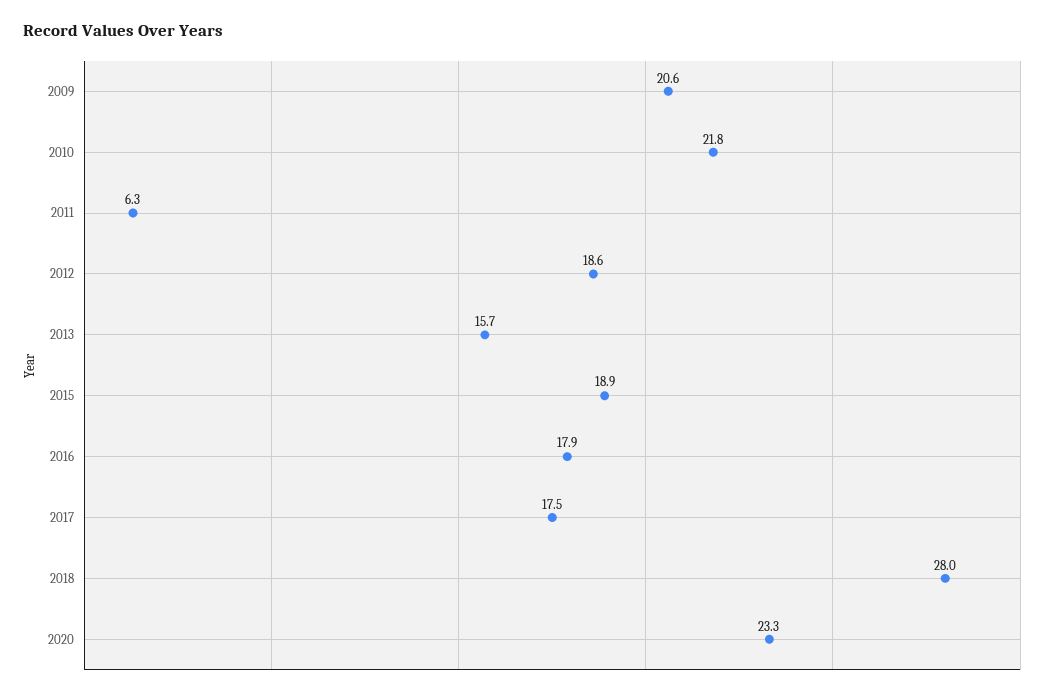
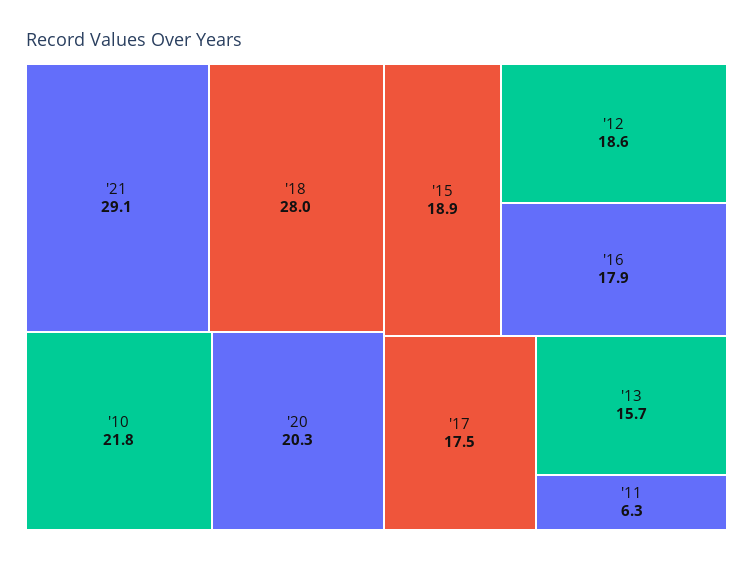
2009: 20.6 -> none
2020: 23.3 -> 20.3
'21: none -> 29.1

